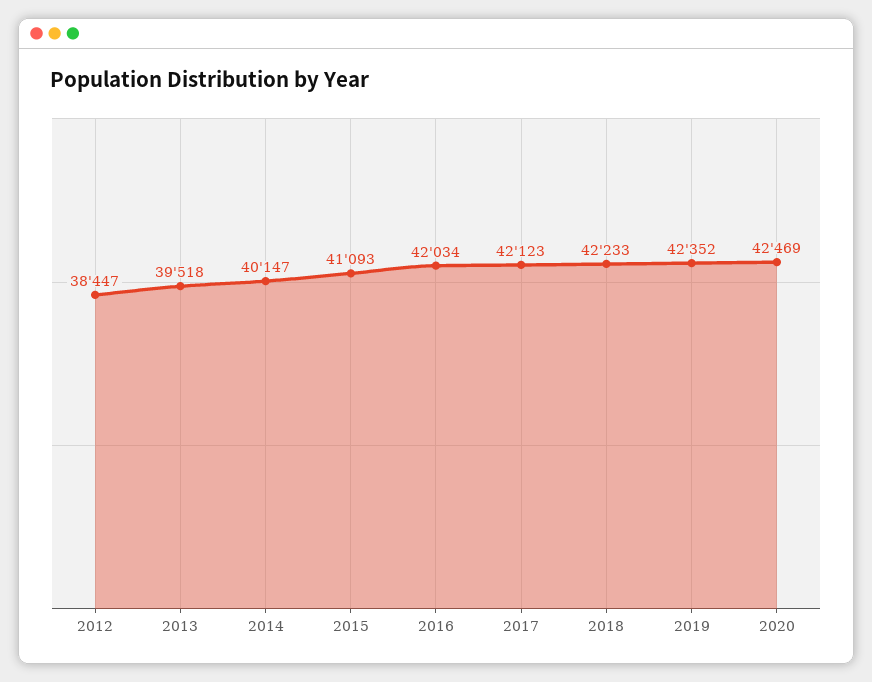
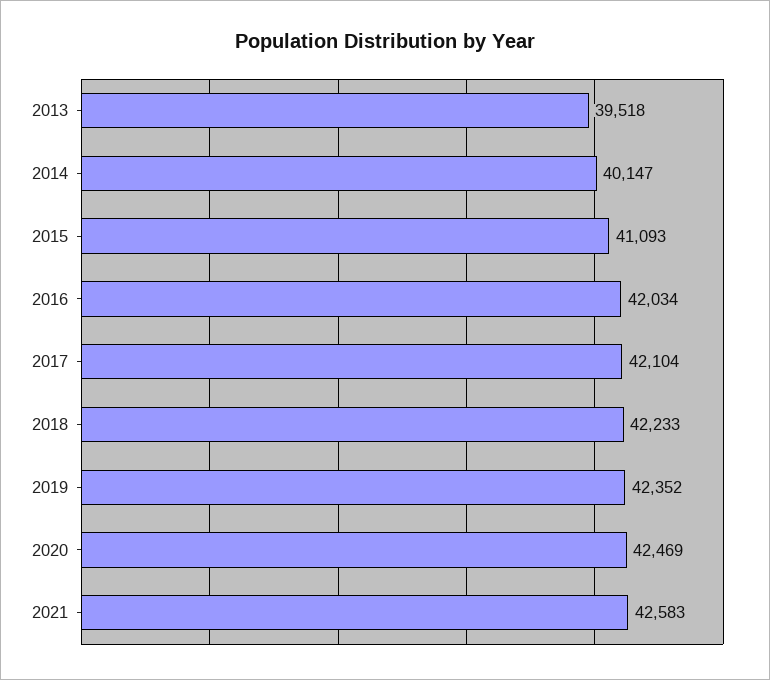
2012: 38447 -> none
2017: 42123 -> 42104
2021: none -> 42583

